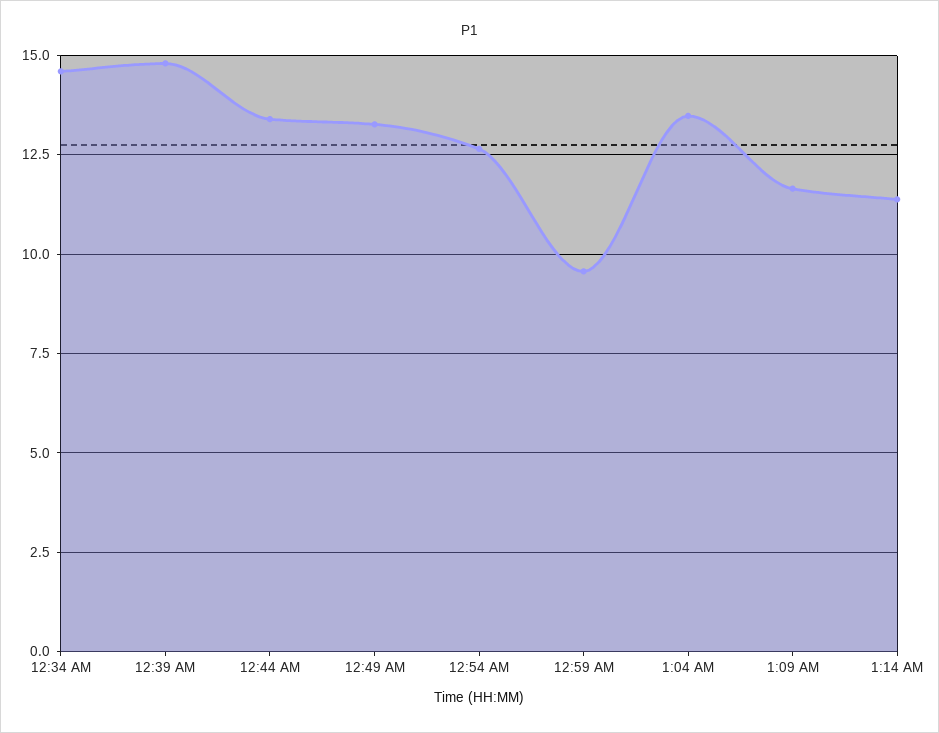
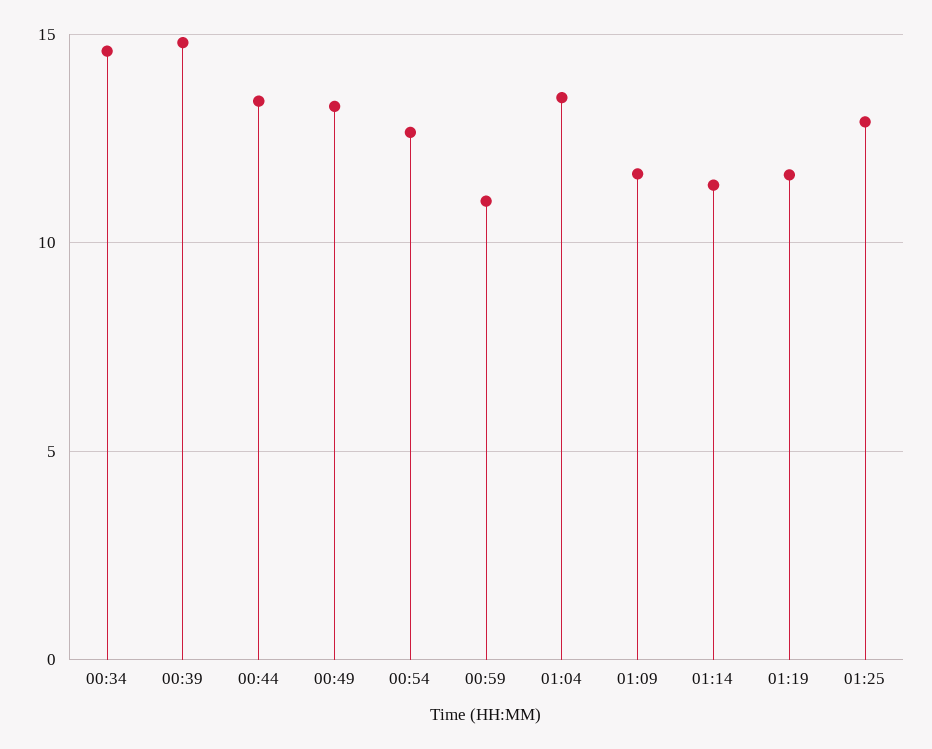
12:59 AM: 9.5 -> 11
01:19: none -> 11.5
01:25: none -> 13

